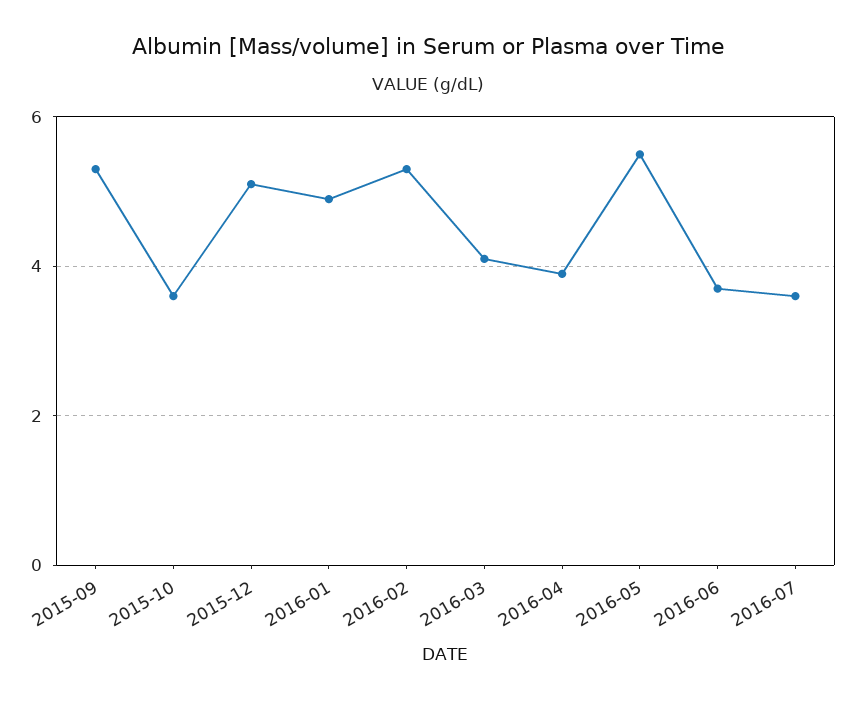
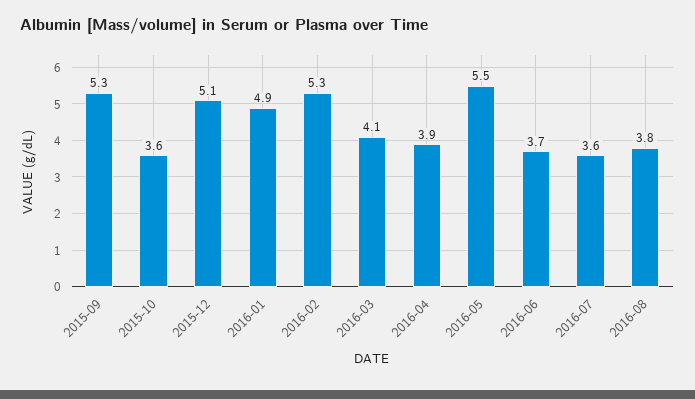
2016-08: none -> 3.8

